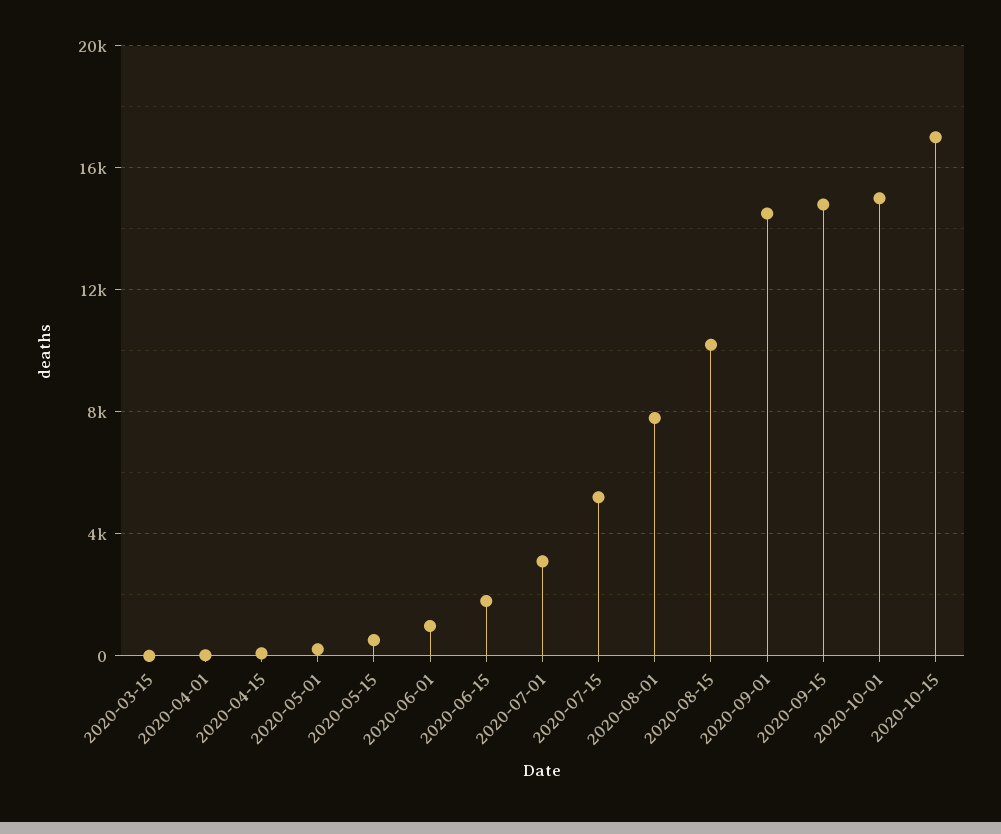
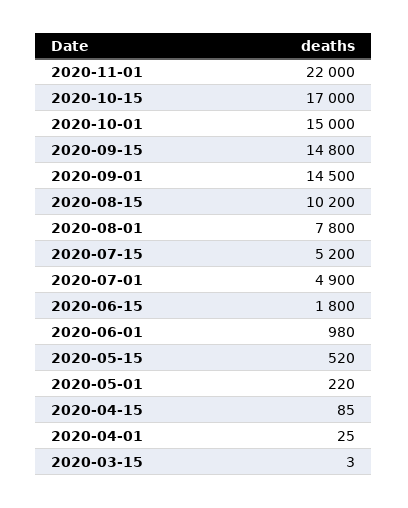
2020-07-01: 3000 -> 4900
2020-11-01: none -> 22000

